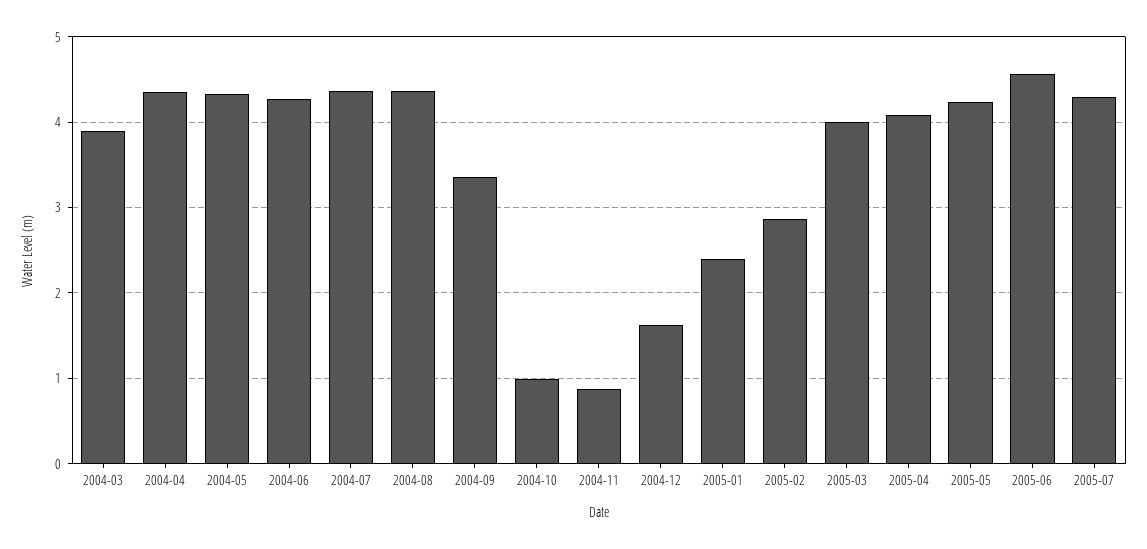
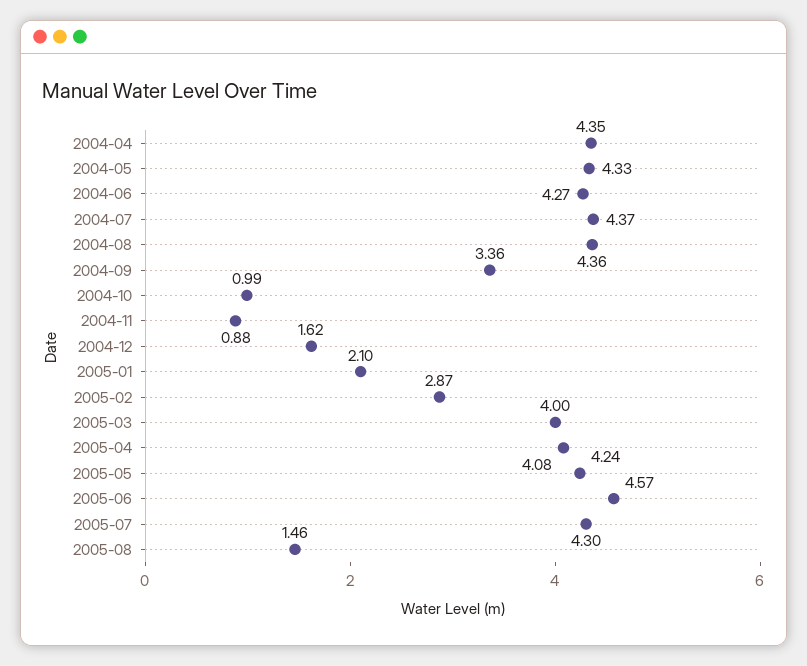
2004-03: 3.9 -> none
2005-01: 2.4 -> 2.1
2005-08: none -> 1.46

